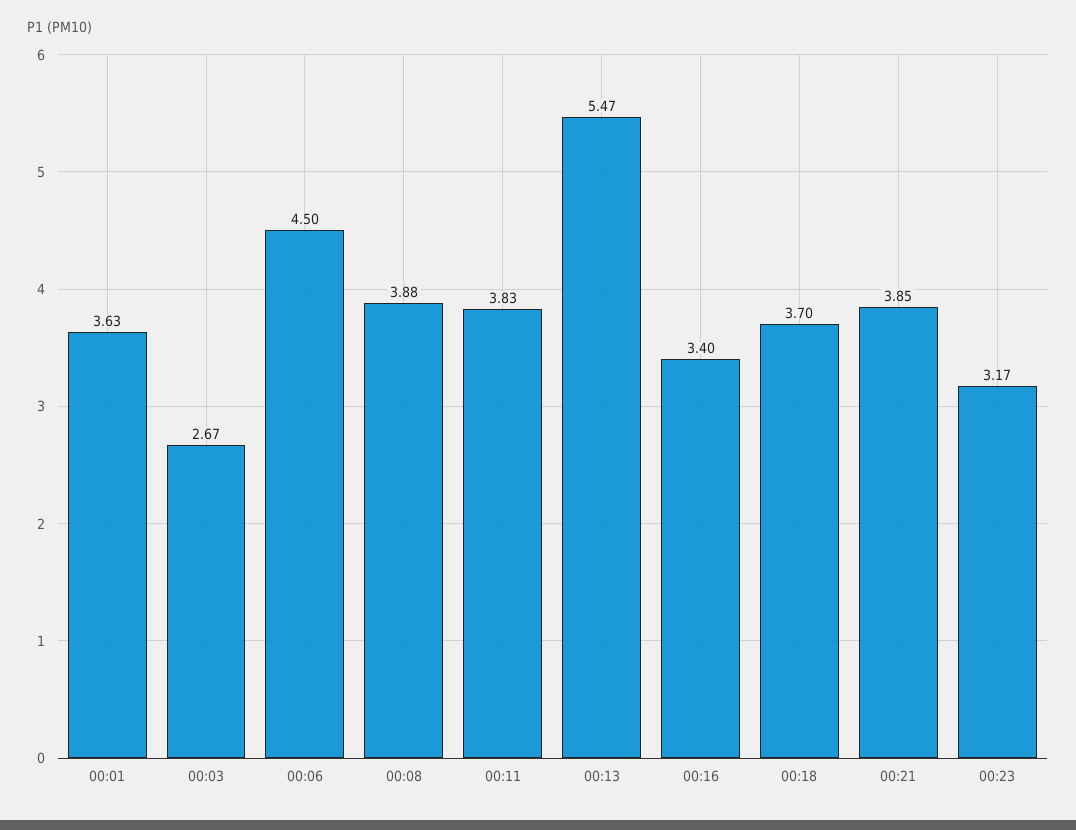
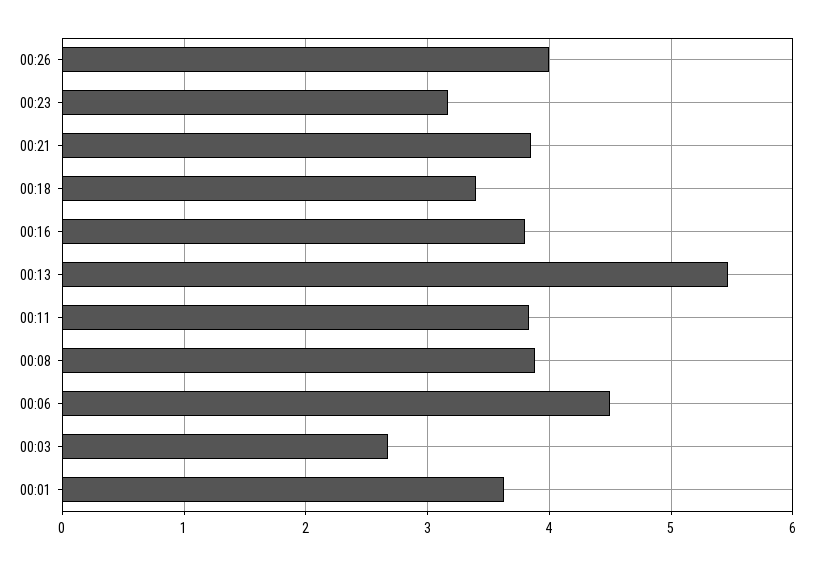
00:16: 3.4 -> 3.8
00:18: 3.7 -> 3.4
00:26: none -> 4

